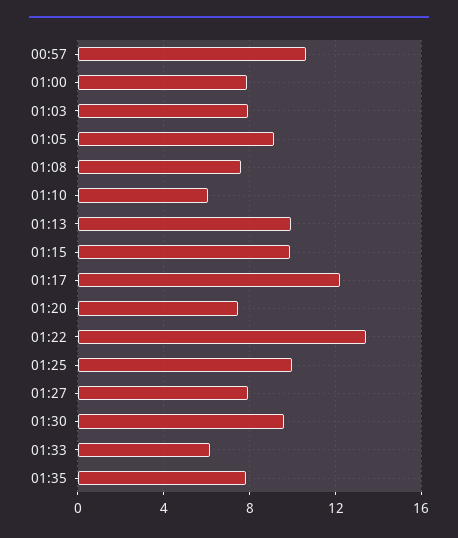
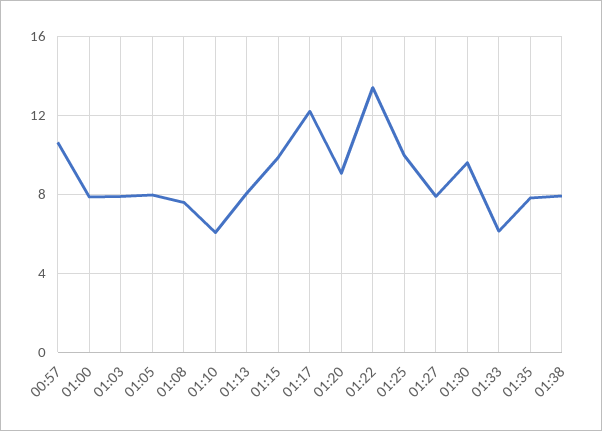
01:05: 9 -> 8
01:13: 10 -> 8
01:20: 7.5 -> 9
01:38: none -> 8

